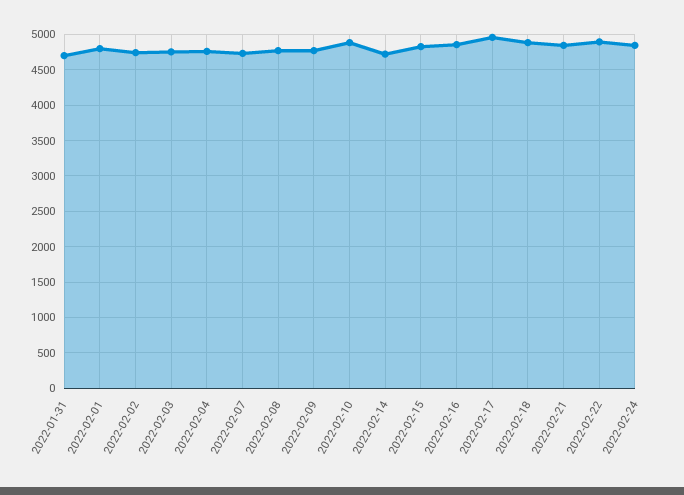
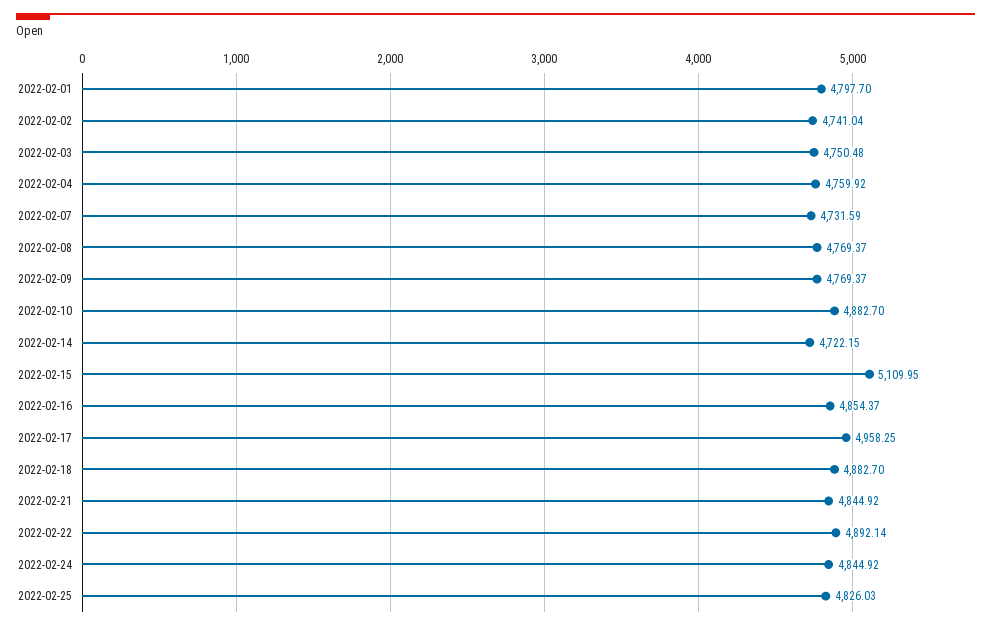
2022-01-31: 4700 -> none
2022-02-15: 4800 -> 5109.95
2022-02-25: none -> 4826.03

